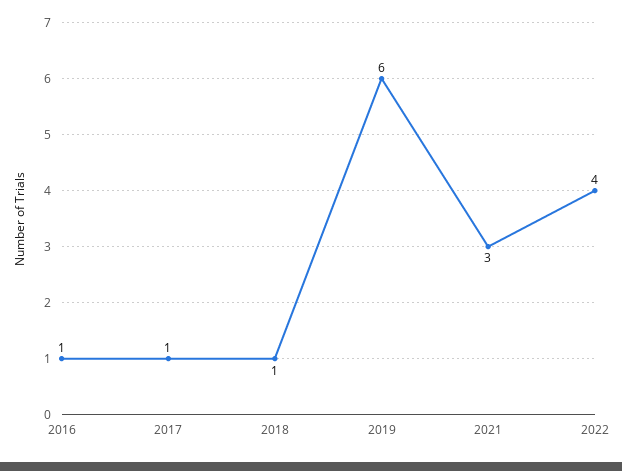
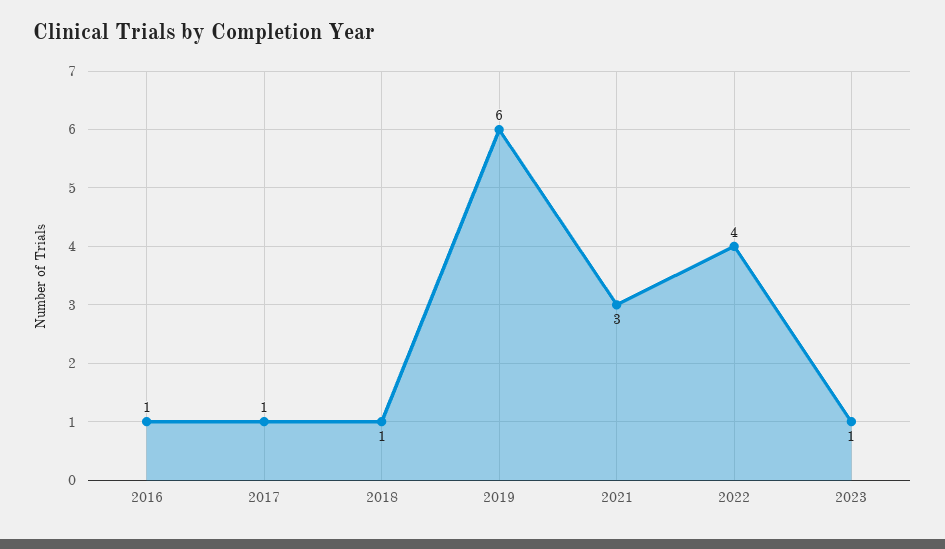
2023: none -> 1

